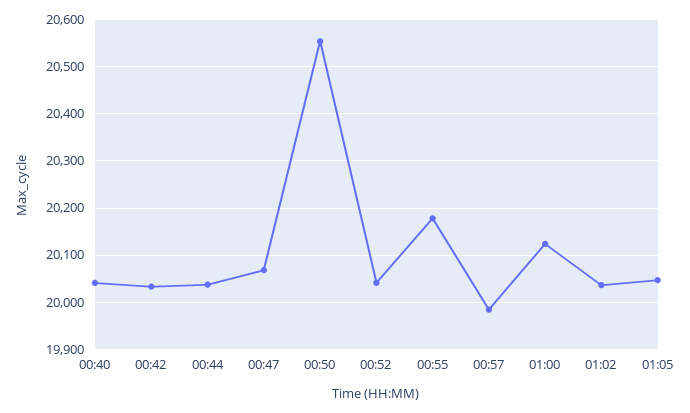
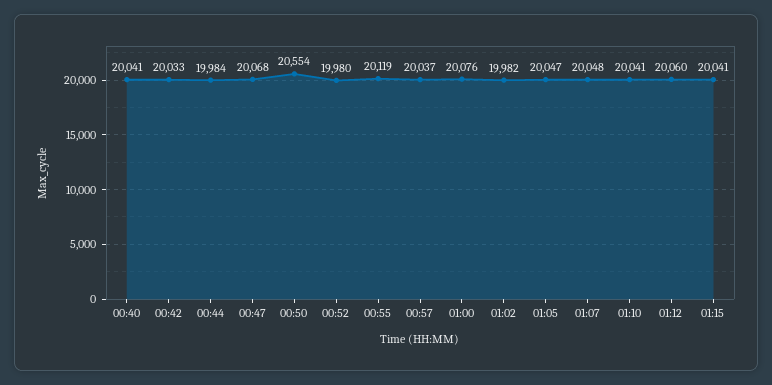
00:44: 20040 -> 19984
00:52: 20040 -> 19980
00:55: 20180 -> 20119
00:57: 19980 -> 20037
01:00: 20120 -> 20076
01:02: 20040 -> 19982
01:07: none -> 20048
01:10: none -> 20041
01:12: none -> 20060
01:15: none -> 20041

